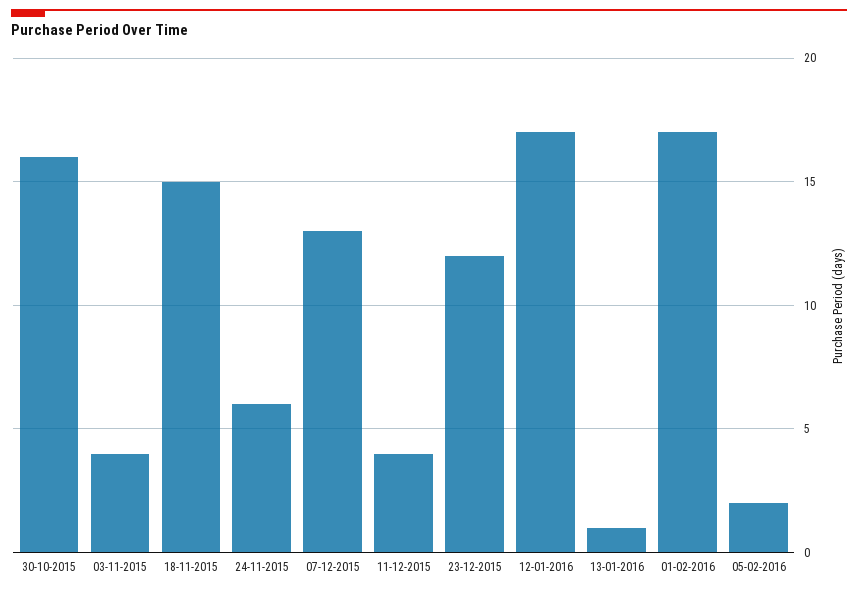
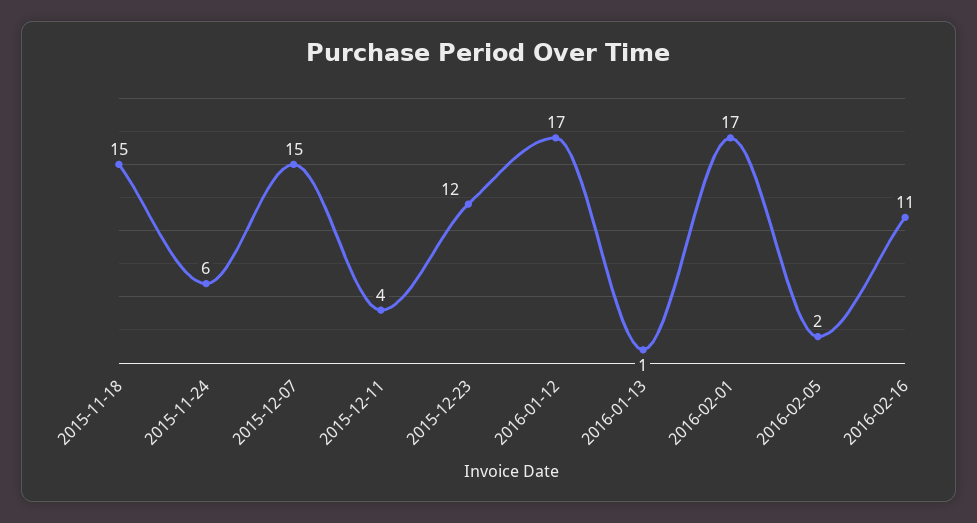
30-10-2015: 16 -> none
03-11-2015: 4 -> none
07-12-2015: 13 -> 15
2016-02-16: none -> 11

